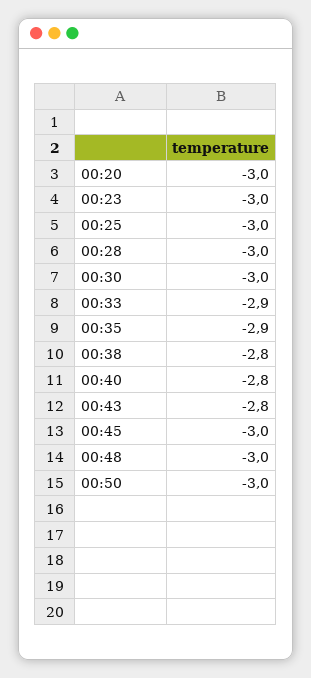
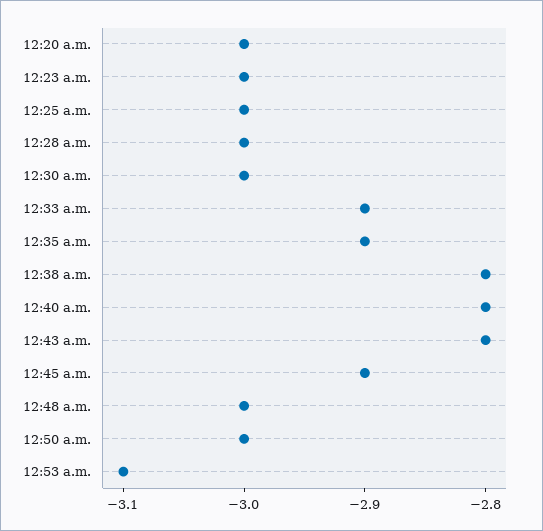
00:45: -3 -> -2.9
12:53 a.m.: none -> -3.1

